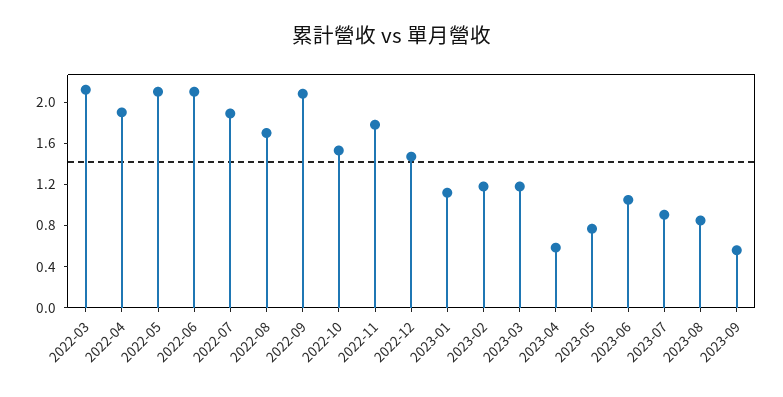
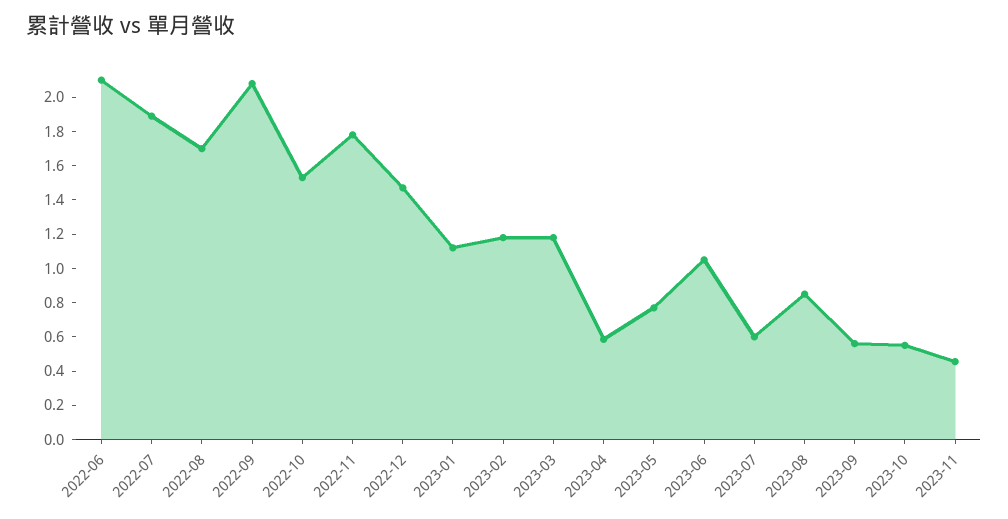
2022-03: 2.1 -> none
2022-04: 1.9 -> none
2022-05: 2.1 -> none
2023-07: 0.9 -> 0.6
2023-10: none -> 0.55
2023-11: none -> 0.45

